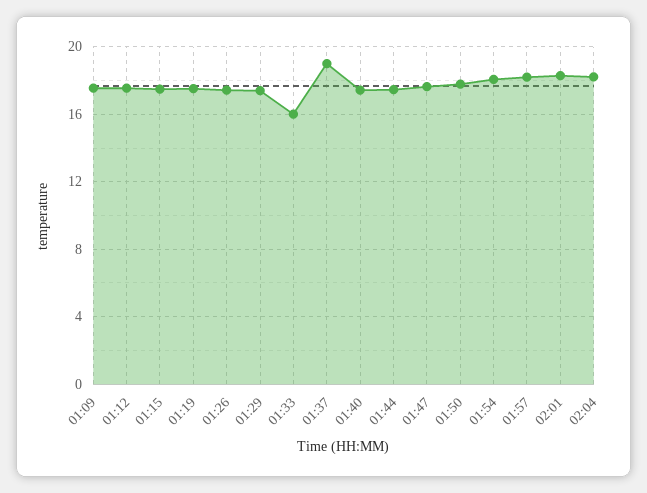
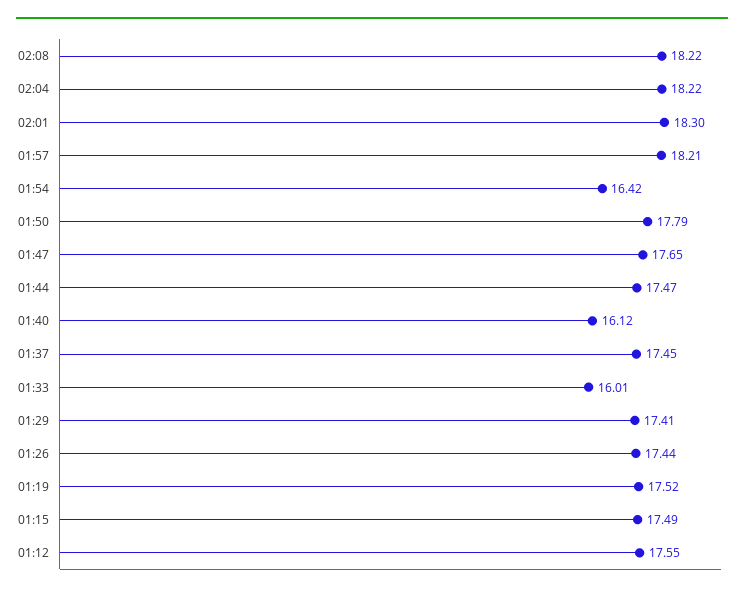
01:09: 17.5 -> none
01:37: 19 -> 17.45
01:40: 17.5 -> 16.12
01:54: 18 -> 16.42
02:08: none -> 18.22

